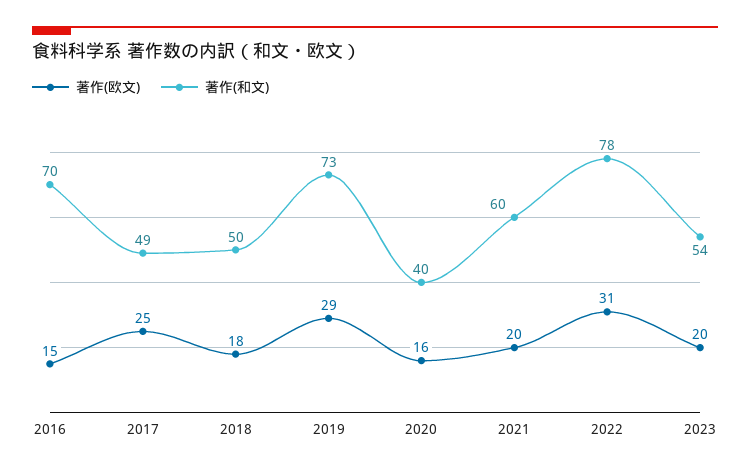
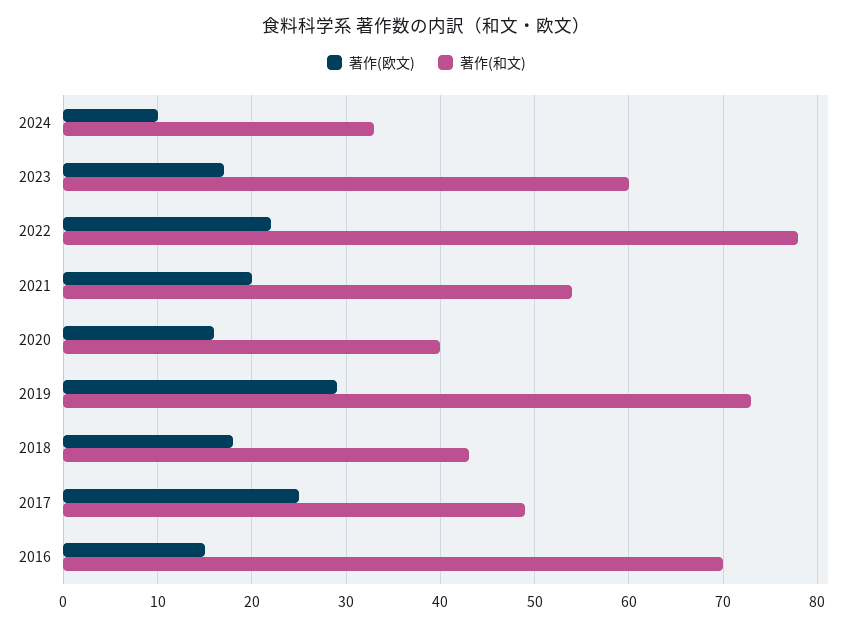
著作(和文), 2018: 50 -> 43
著作(和文), 2021: 60 -> 54
著作(欧文), 2022: 31 -> 22
著作(欧文), 2023: 20 -> 17
著作(和文), 2023: 54 -> 60
著作(欧文), 2024: none -> 10
著作(和文), 2024: none -> 33

